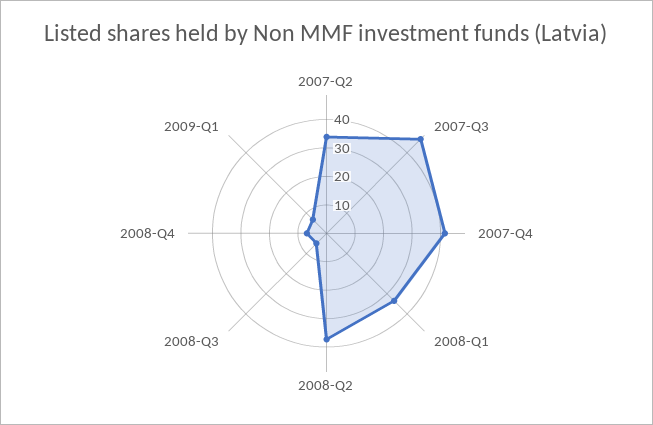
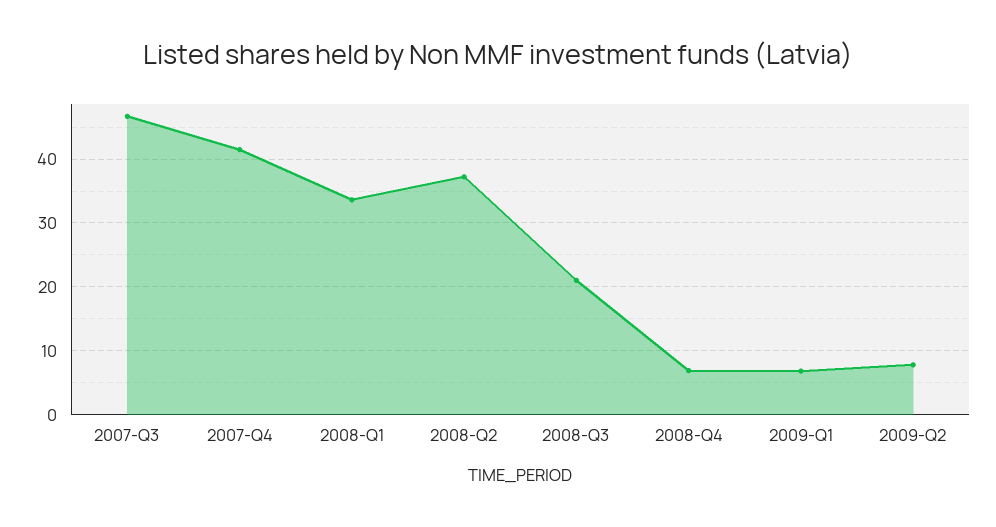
2007-Q2: 35 -> none
2008-Q3: 5 -> 21
2009-Q2: none -> 8

